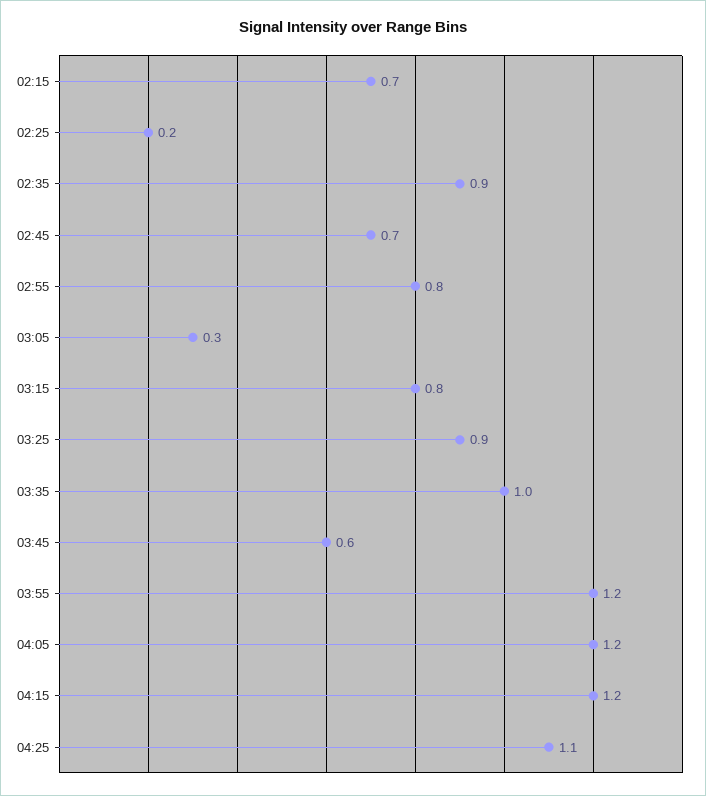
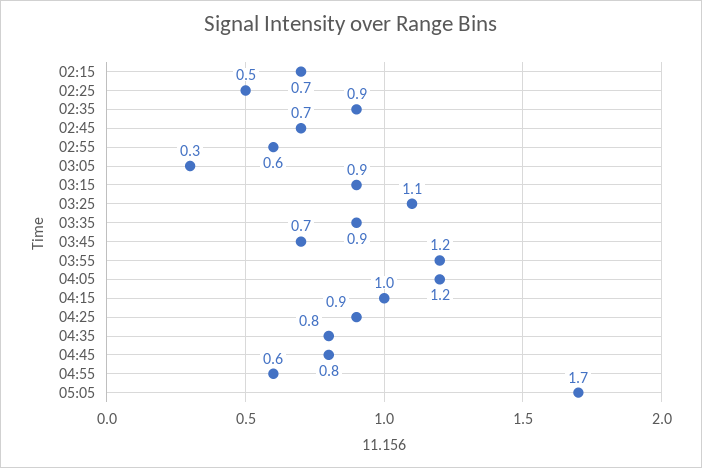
02:25: 0.2 -> 0.5
02:55: 0.8 -> 0.6
03:15: 0.8 -> 0.9
03:25: 0.9 -> 1.1
03:35: 1 -> 0.9
03:45: 0.6 -> 0.7
04:15: 1.2 -> 1
04:25: 1.1 -> 0.9
04:35: none -> 0.8
04:45: none -> 0.8
04:55: none -> 0.6
05:05: none -> 1.7

